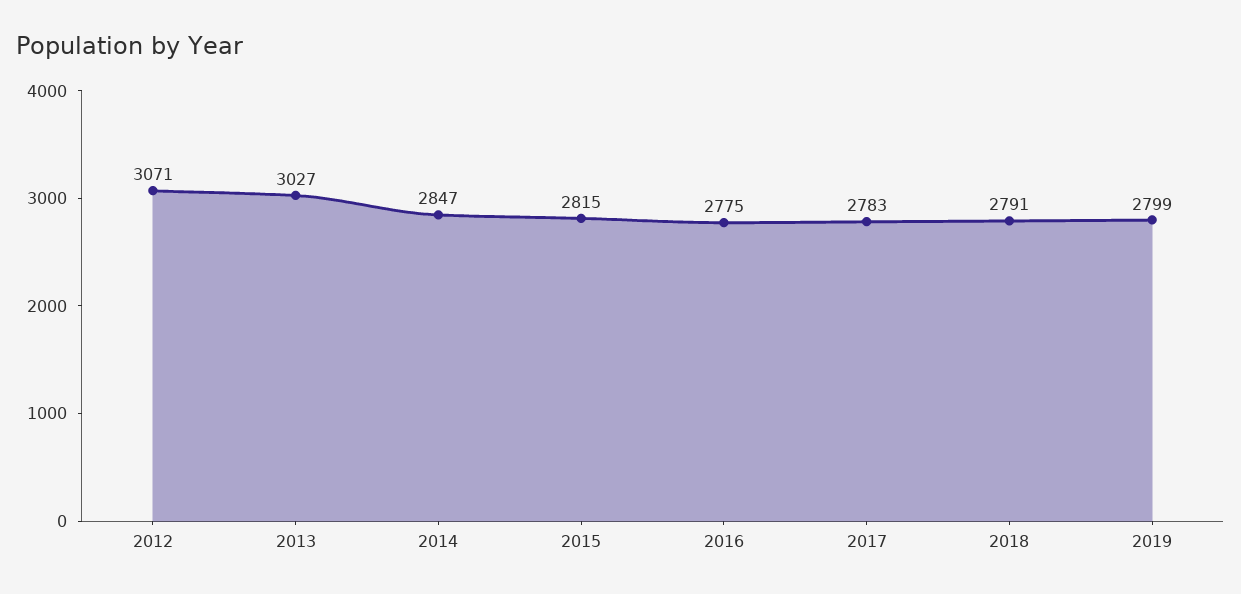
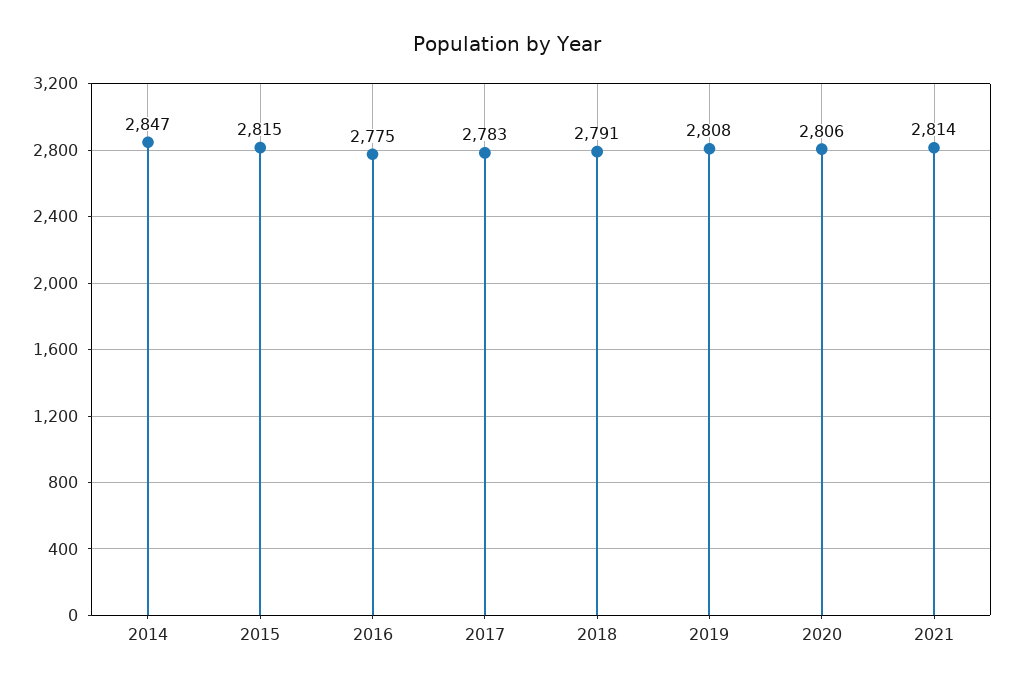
2012: 3071 -> none
2013: 3027 -> none
2019: 2799 -> 2808
2020: none -> 2806
2021: none -> 2814

